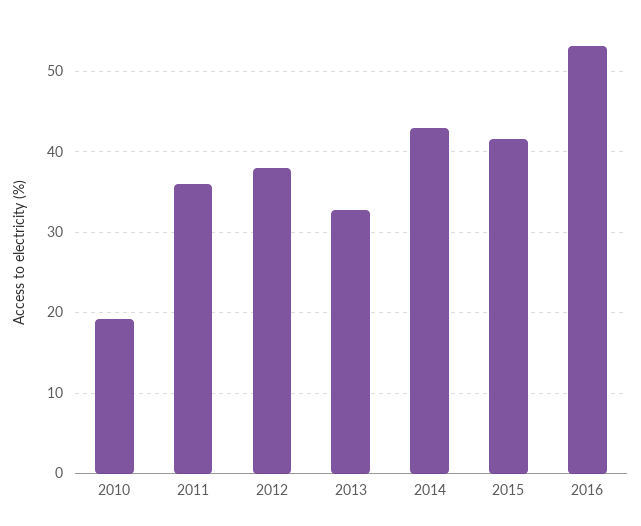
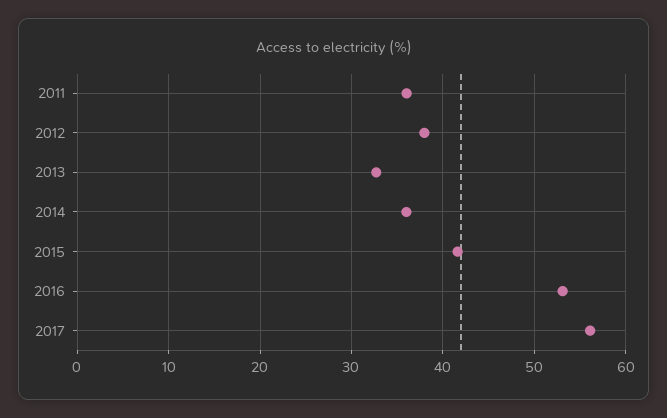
2010: 19 -> none
2014: 43 -> 36
2017: none -> 56

